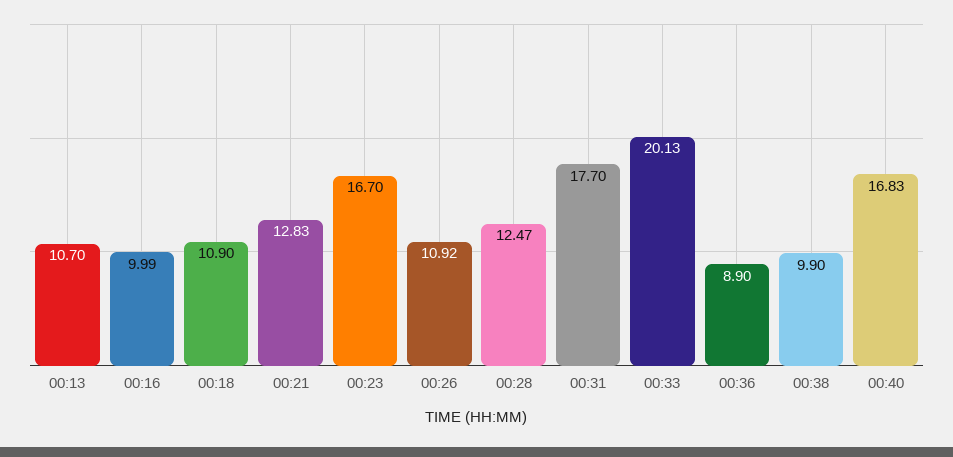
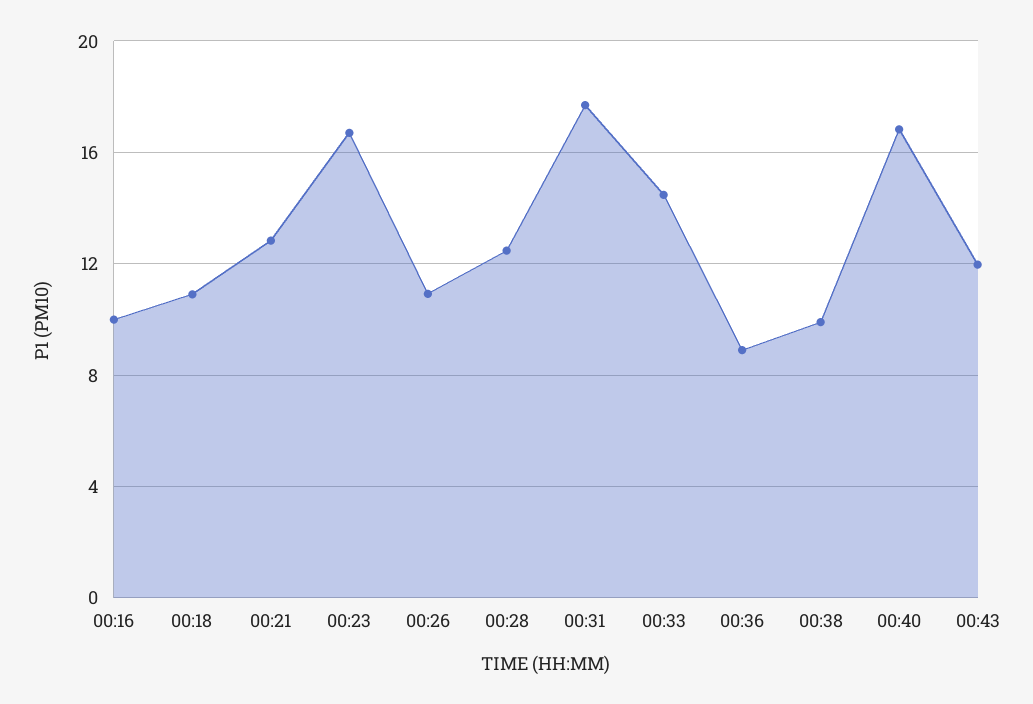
00:13: 10.7 -> none
00:33: 20.13 -> 14.5
00:43: none -> 12

